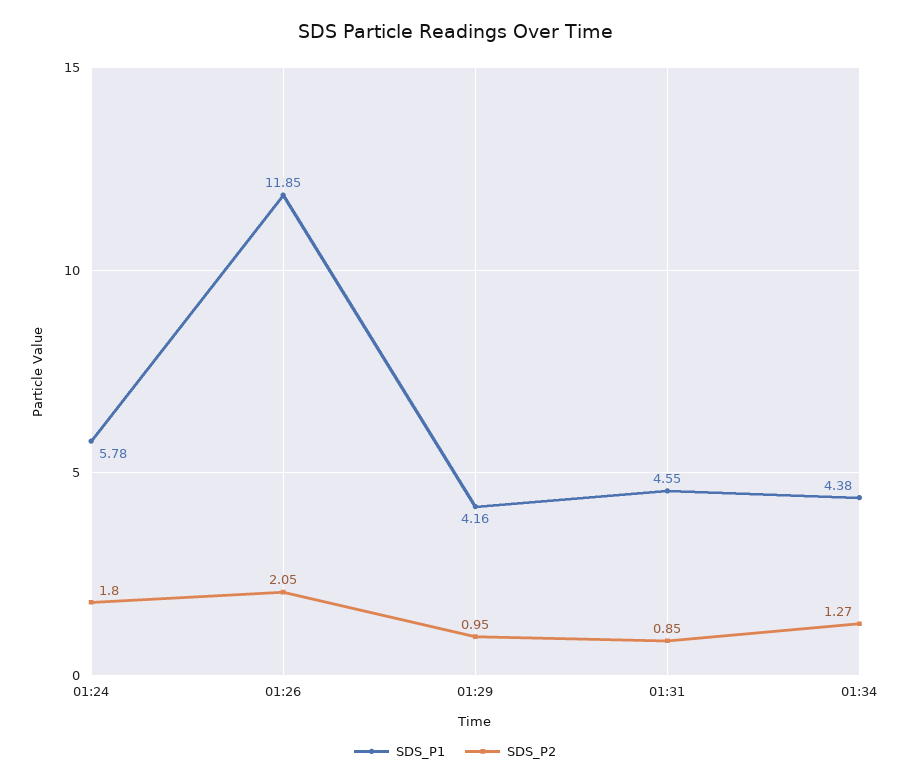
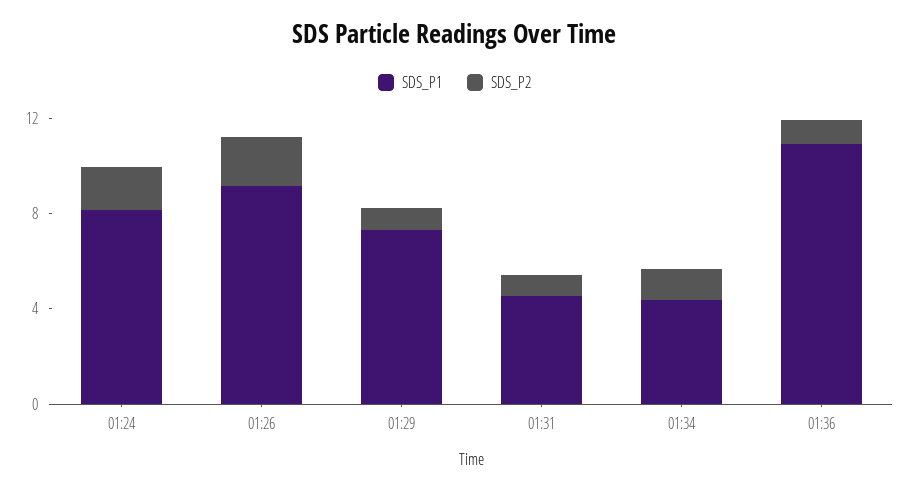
SDS_P1, 01:24: 5.78 -> 8
SDS_P1, 01:26: 11.85 -> 9
SDS_P1, 01:29: 4.16 -> 7
SDS_P1, 01:36: none -> 11
SDS_P2, 01:36: none -> 1

